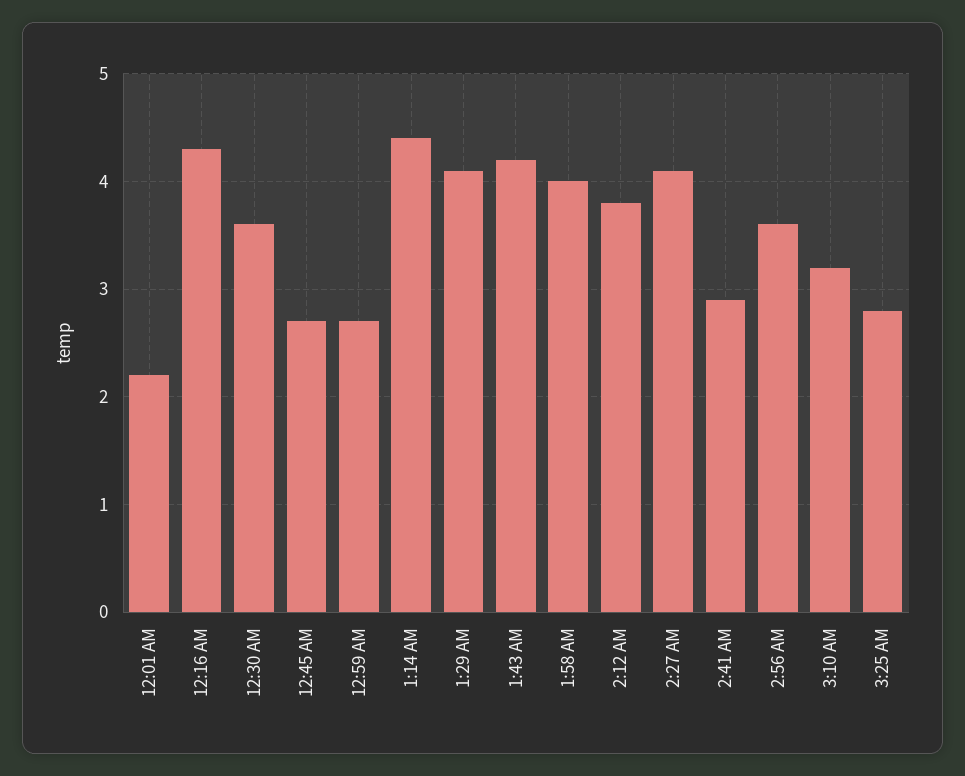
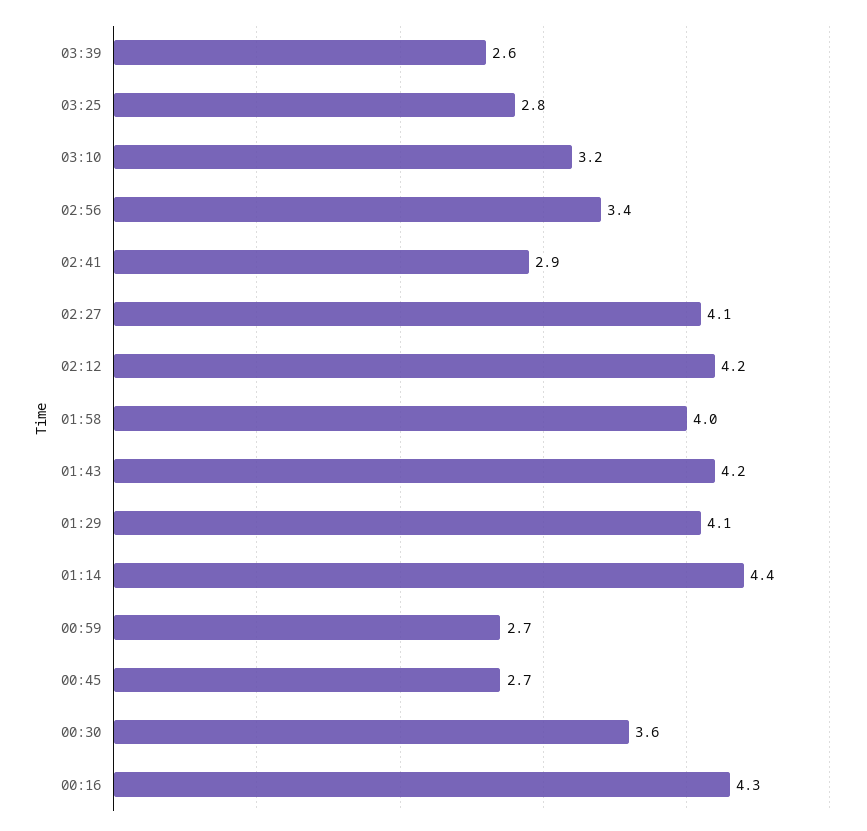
12:01 AM: 2.2 -> none
2:12 AM: 3.8 -> 4.2
2:56 AM: 3.6 -> 3.4
03:39: none -> 2.6

